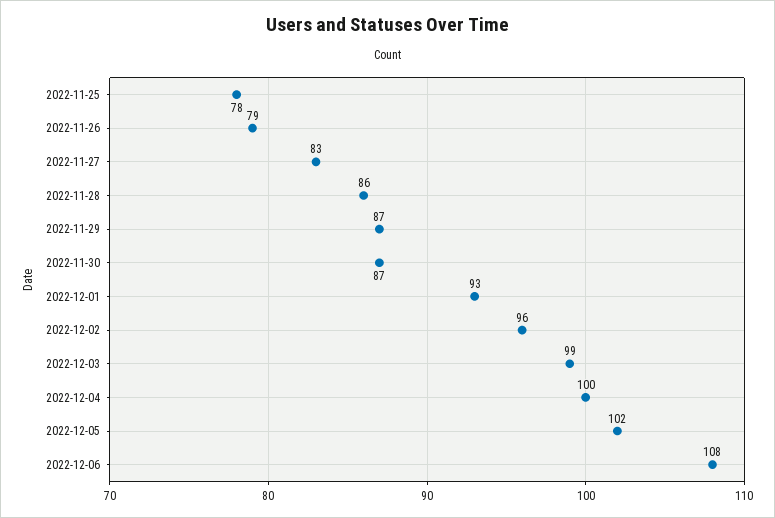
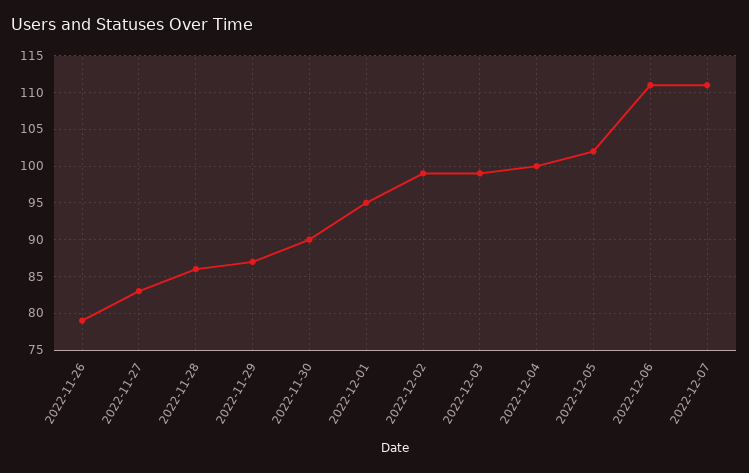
2022-11-25: 78 -> none
2022-11-30: 87 -> 90
2022-12-01: 93 -> 95
2022-12-02: 96 -> 99
2022-12-06: 108 -> 111
2022-12-07: none -> 111

